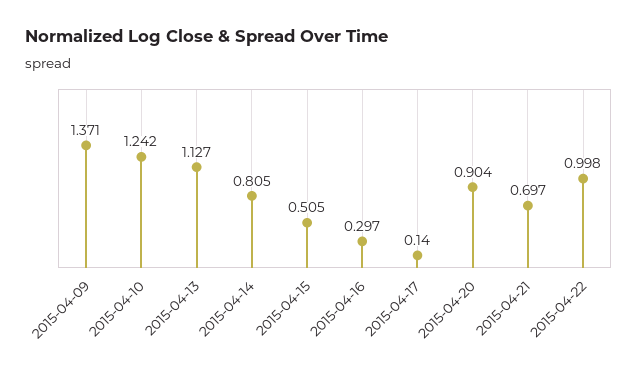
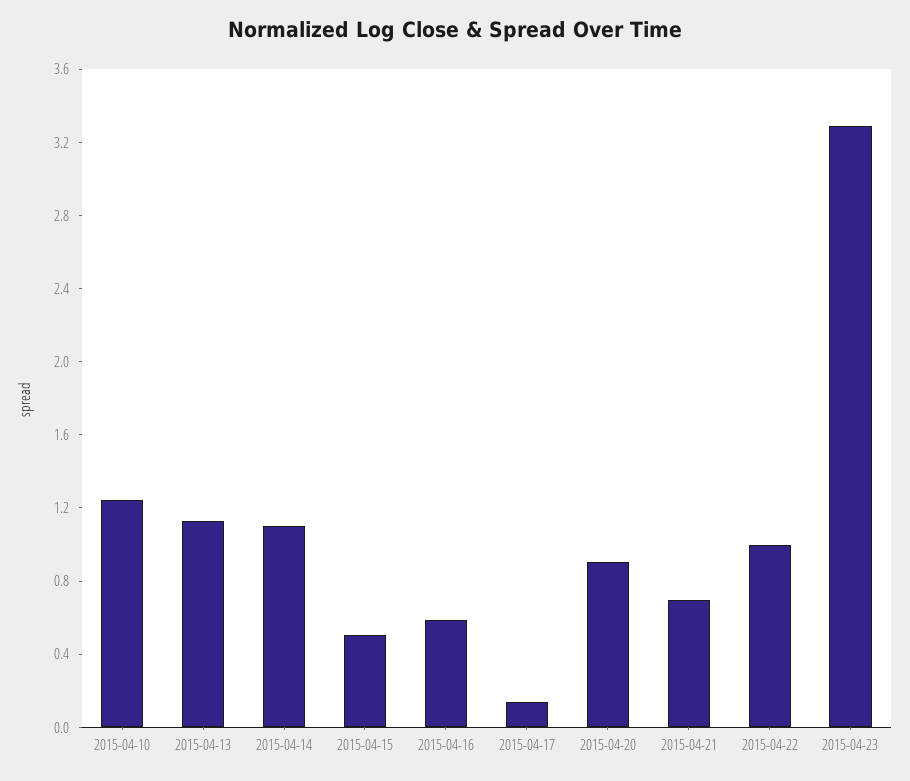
2015-04-09: 1.371 -> none
2015-04-14: 0.805 -> 1.1
2015-04-16: 0.297 -> 0.6
2015-04-23: none -> 3.3

